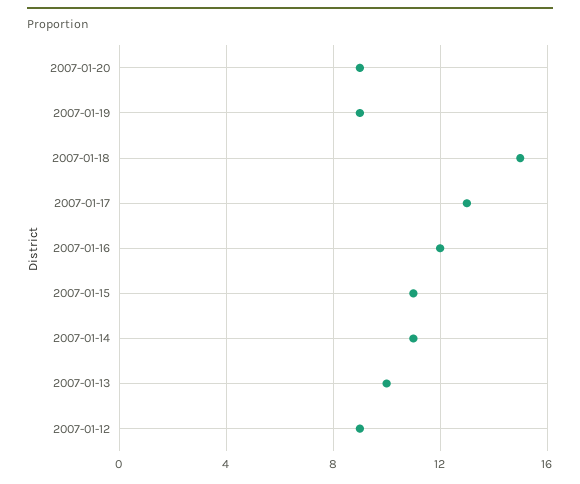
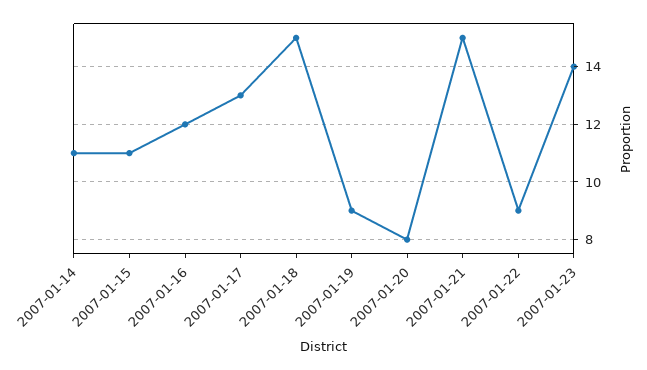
2007-01-20: 9 -> 8
2007-01-13: 10 -> none
2007-01-12: 9 -> none
2007-01-21: none -> 15
2007-01-22: none -> 9
2007-01-23: none -> 14

